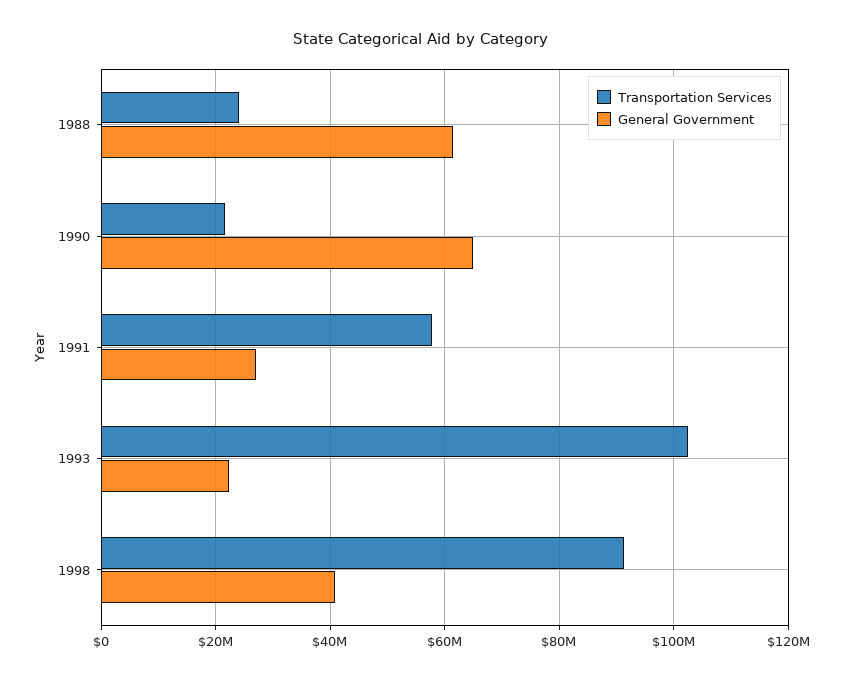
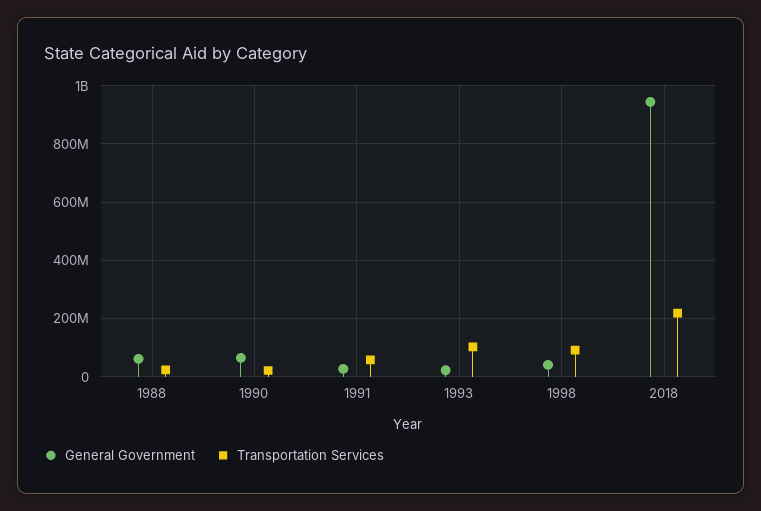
General Government, 2018: none -> 950000000
Transportation Services, 2018: none -> 225000000

